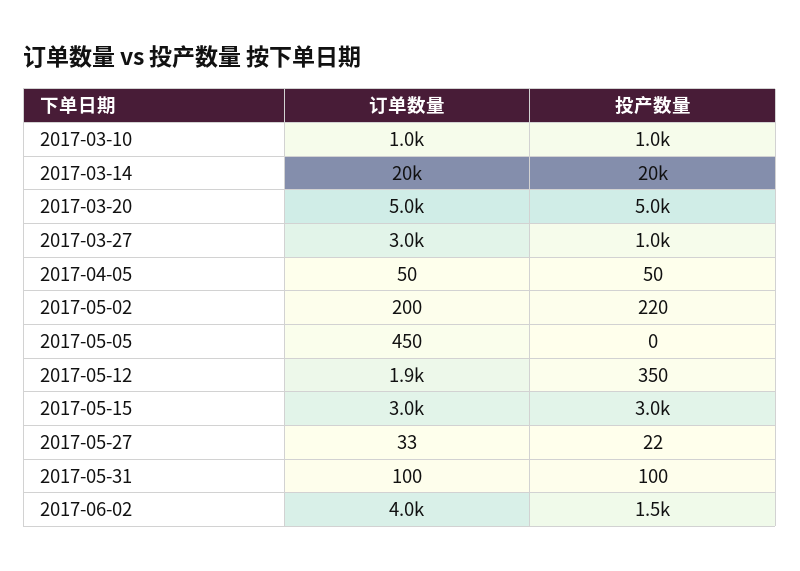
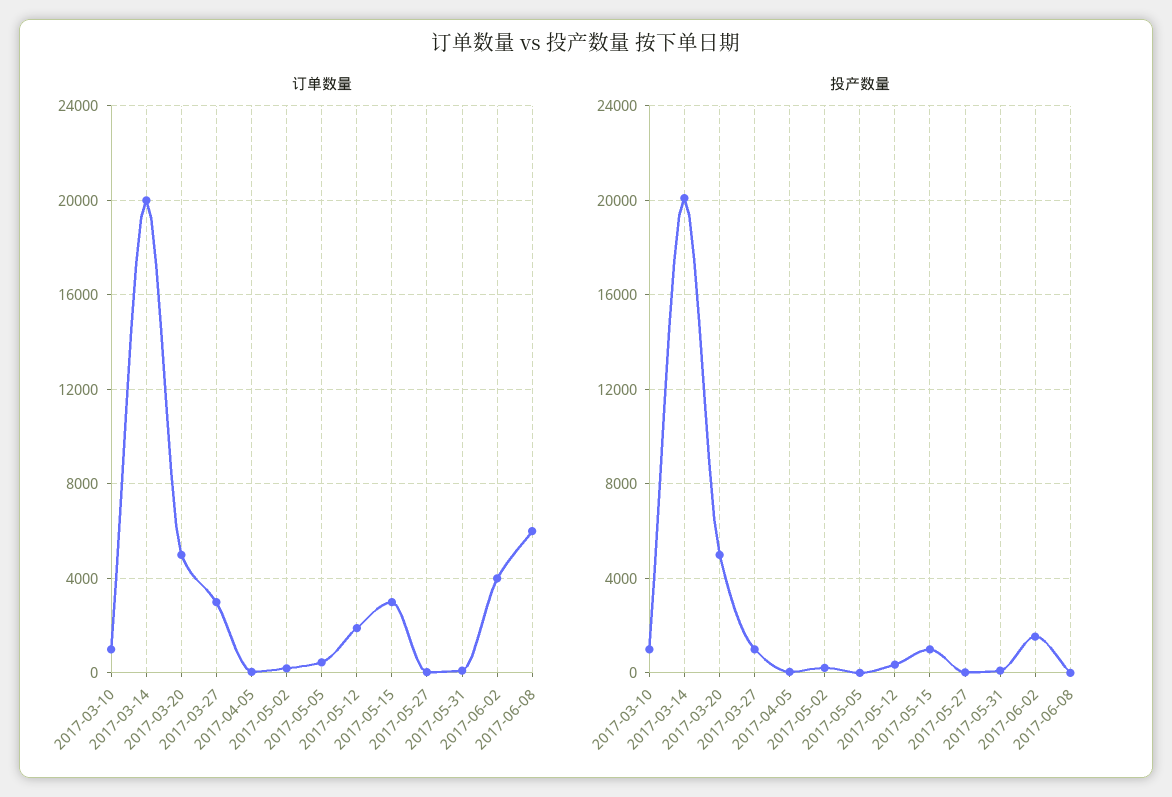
投产数量, 2017-05-15: 3000 -> 1000
订单数量, 2017-06-08: none -> 6000
投产数量, 2017-06-08: none -> 0

